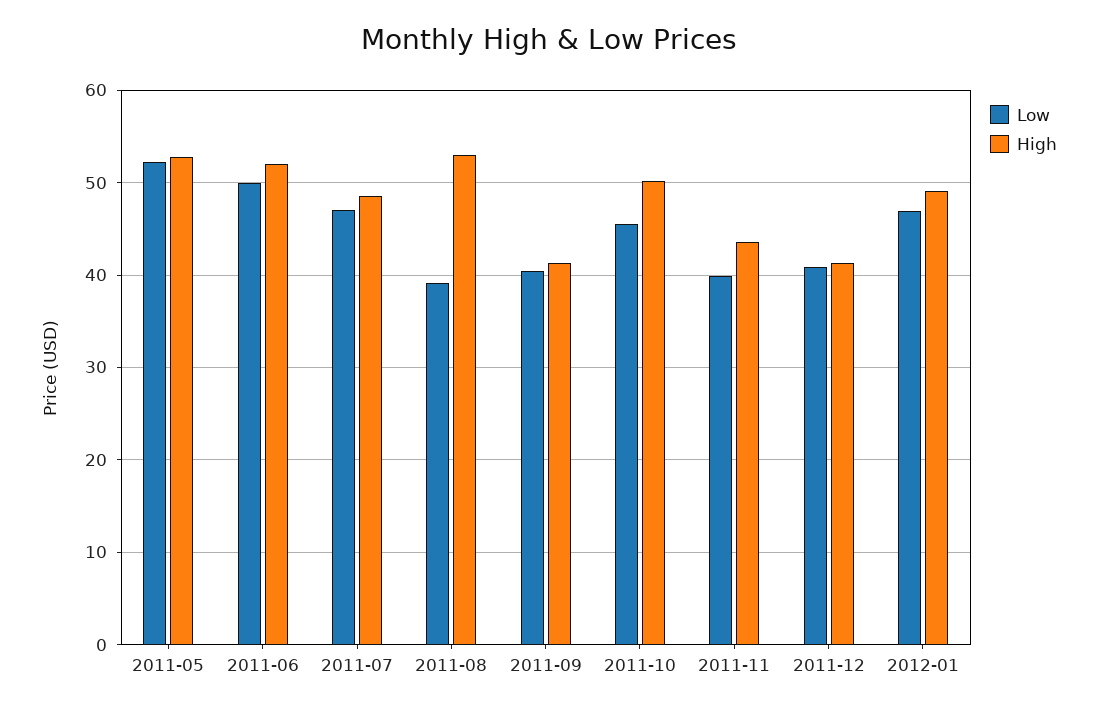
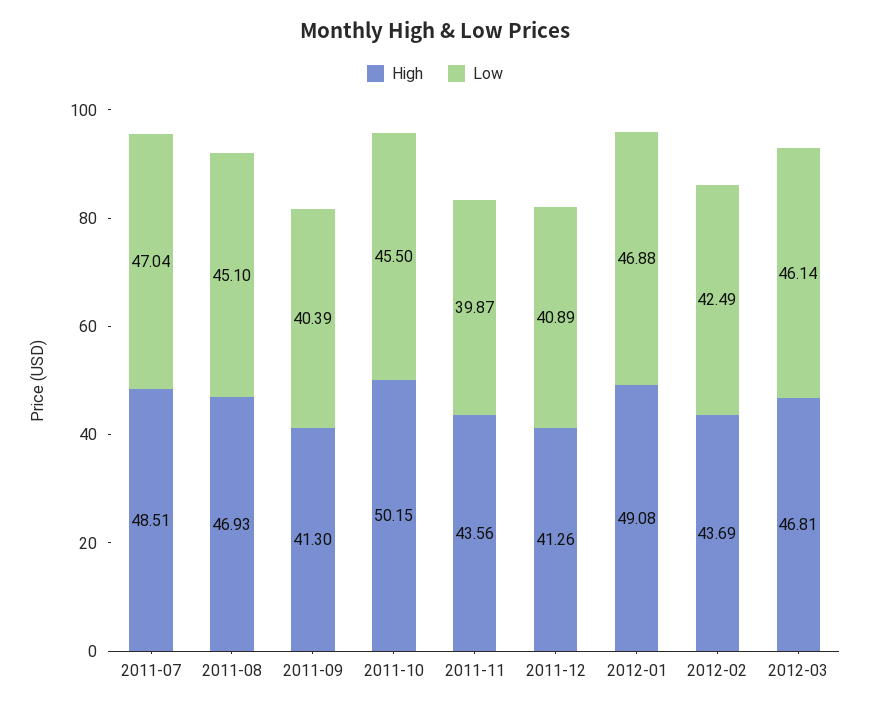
Low, 2011-05: 52 -> none
High, 2011-05: 53 -> none
Low, 2011-06: 50 -> none
High, 2011-06: 52 -> none
Low, 2011-08: 39 -> 45.1
High, 2011-08: 53 -> 46.93
High, 2012-02: none -> 43.69
Low, 2012-02: none -> 42.49
High, 2012-03: none -> 46.81
Low, 2012-03: none -> 46.14

